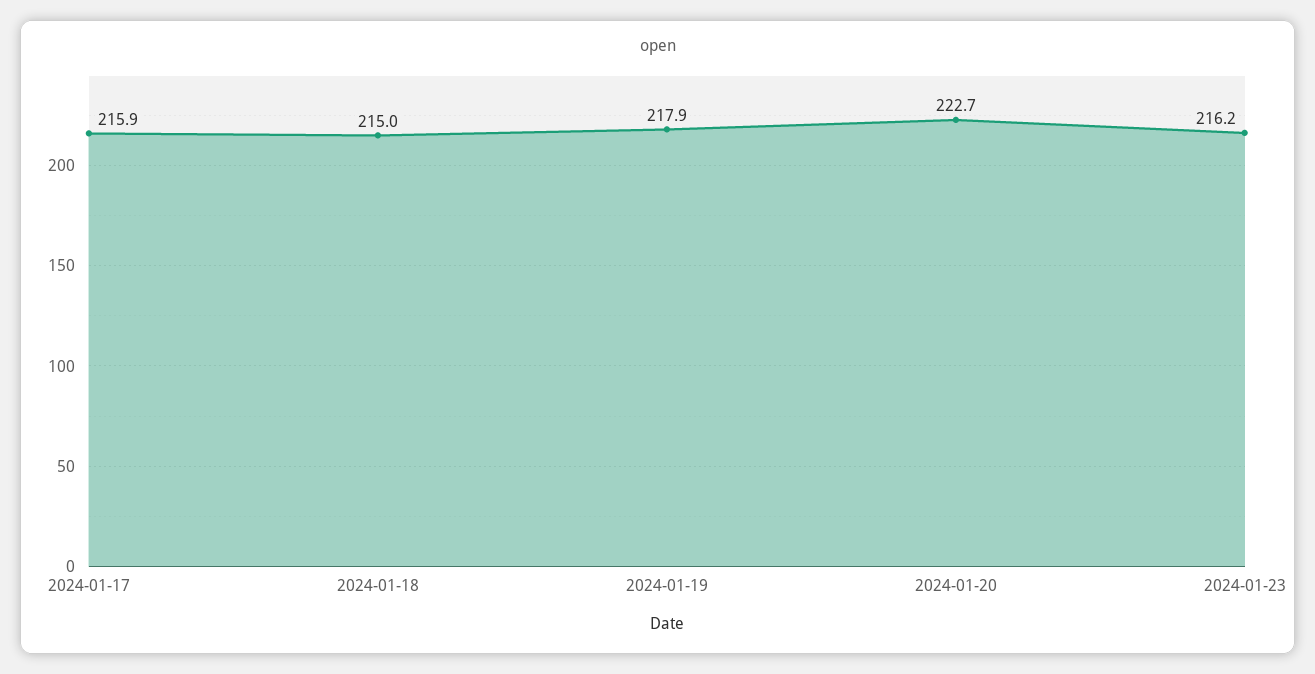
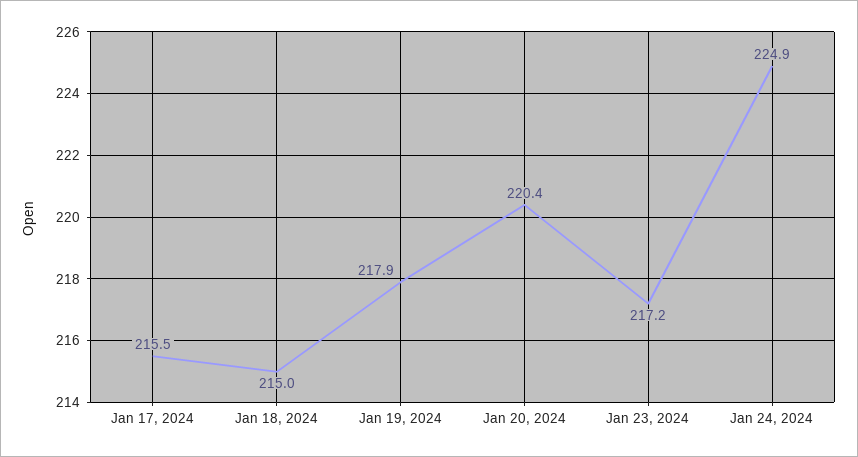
2024-01-17: 215.9 -> 215.5
2024-01-20: 222.7 -> 220.4
2024-01-23: 216.2 -> 217.2
Jan 24, 2024: none -> 224.9

